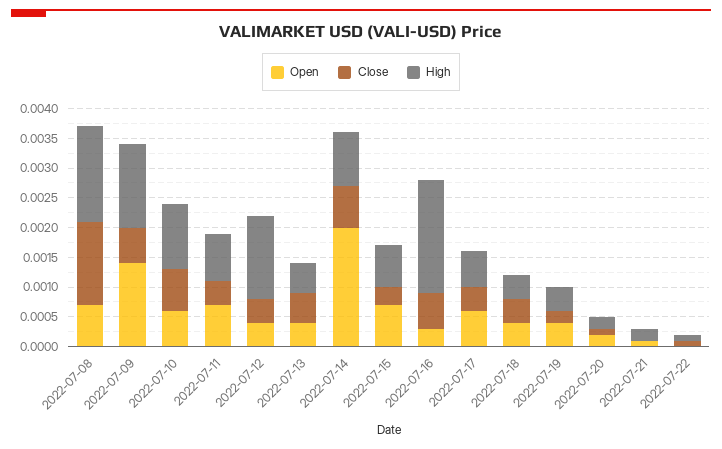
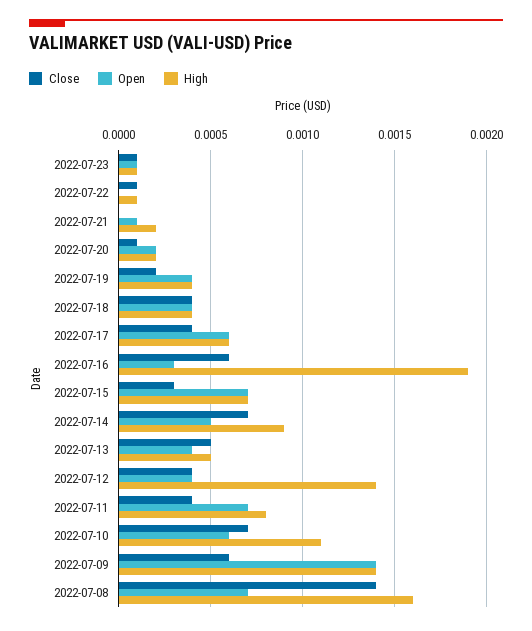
Open, 2022-07-14: 0.002 -> 0.0005
Close, 2022-07-23: none -> 0.0001
Open, 2022-07-23: none -> 0.0001
High, 2022-07-23: none -> 0.0001

